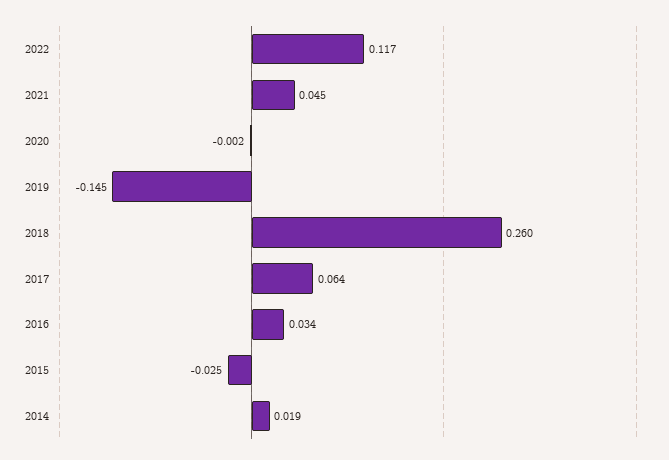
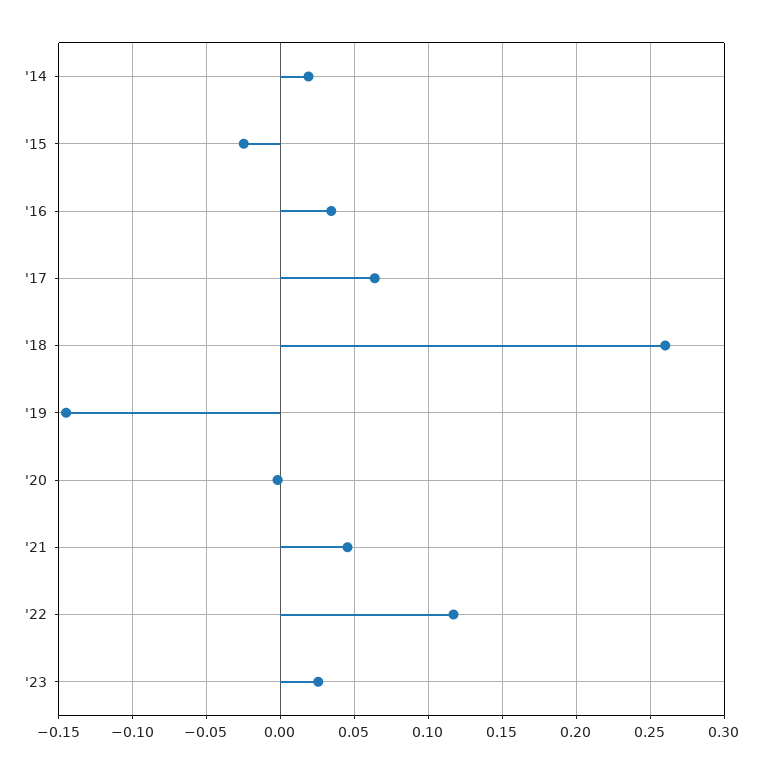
'23: none -> 0.025

